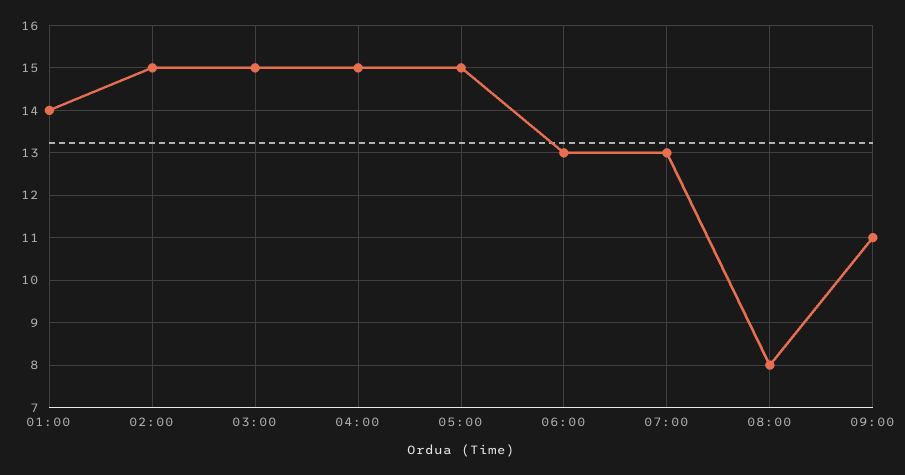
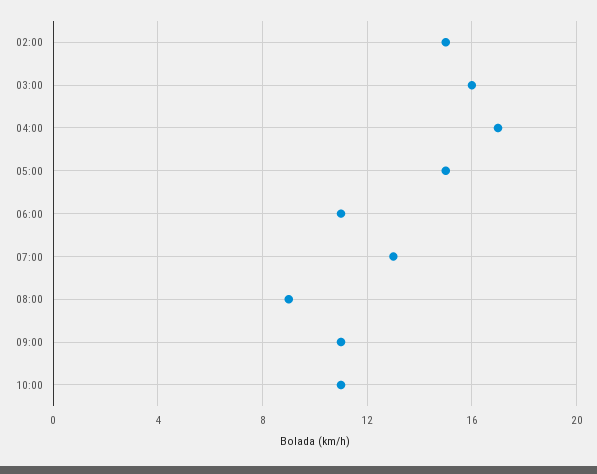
01:00: 14 -> none
03:00: 15 -> 16
04:00: 15 -> 17
06:00: 13 -> 11
08:00: 8 -> 9
10:00: none -> 11

